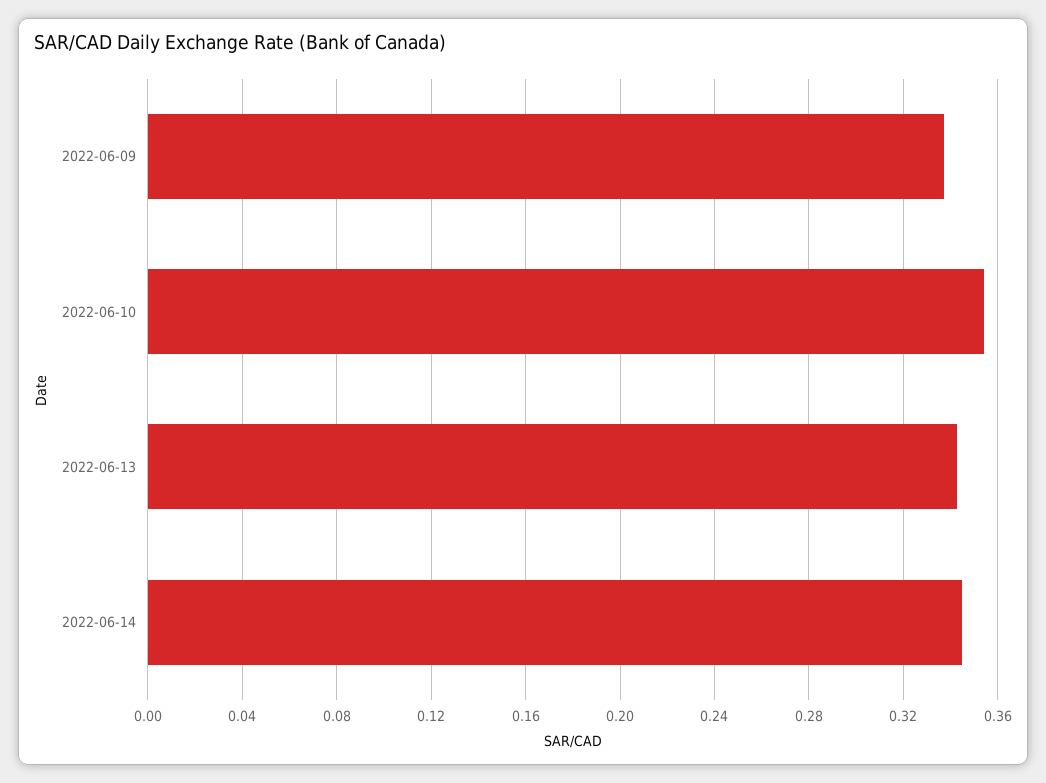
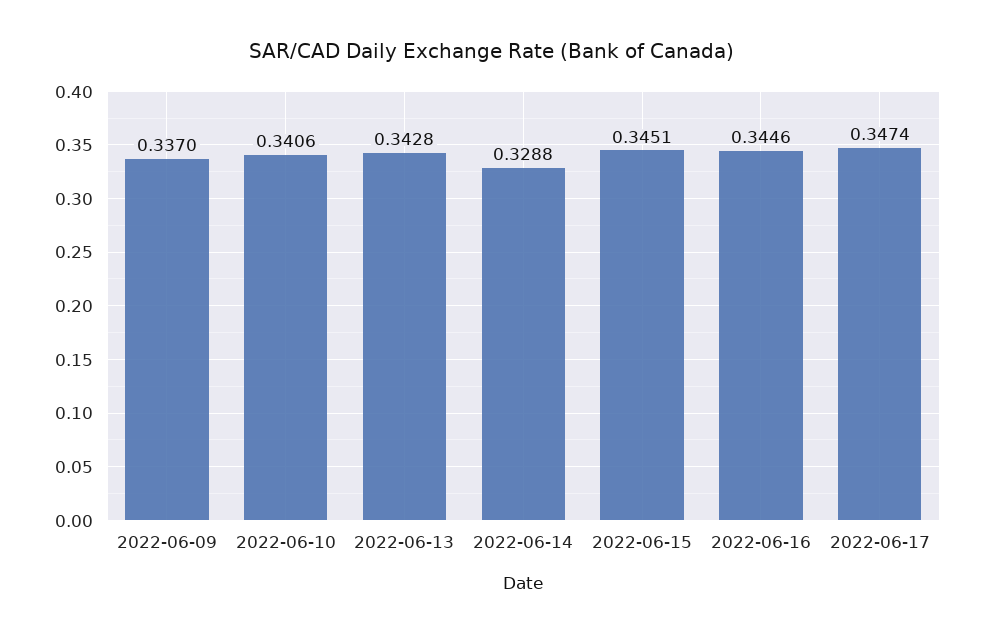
2022-06-10: 0.355 -> 0.3406
2022-06-14: 0.345 -> 0.3288
2022-06-15: none -> 0.3451
2022-06-16: none -> 0.3446
2022-06-17: none -> 0.3474

